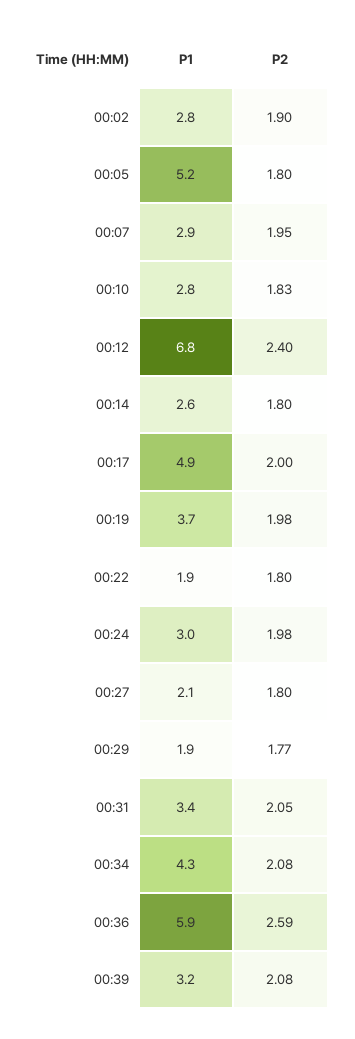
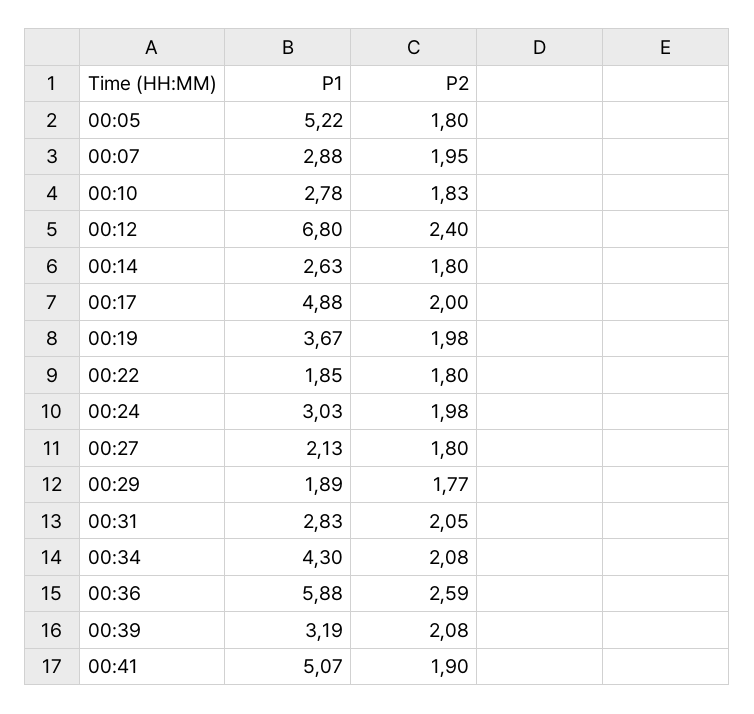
P1, 00:02: 2.8 -> none
P2, 00:02: 1.9 -> none
P1, 00:31: 3.4 -> 2.83
P1, 00:41: none -> 5.07
P2, 00:41: none -> 1.9

